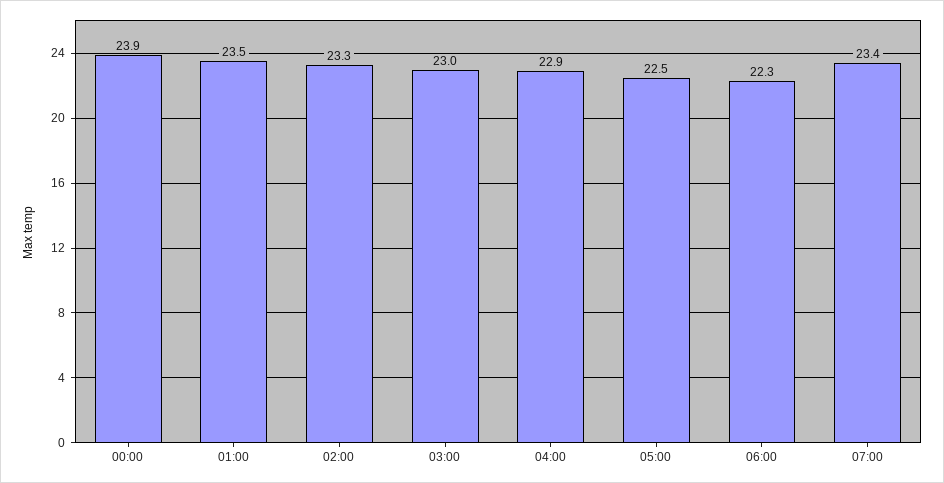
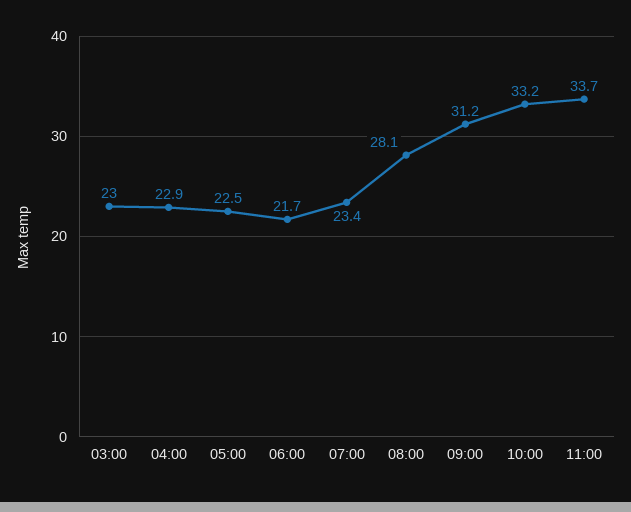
00:00: 23.9 -> none
01:00: 23.5 -> none
02:00: 23.3 -> none
06:00: 22.3 -> 21.7
08:00: none -> 28.1
09:00: none -> 31.2
10:00: none -> 33.2
11:00: none -> 33.7

